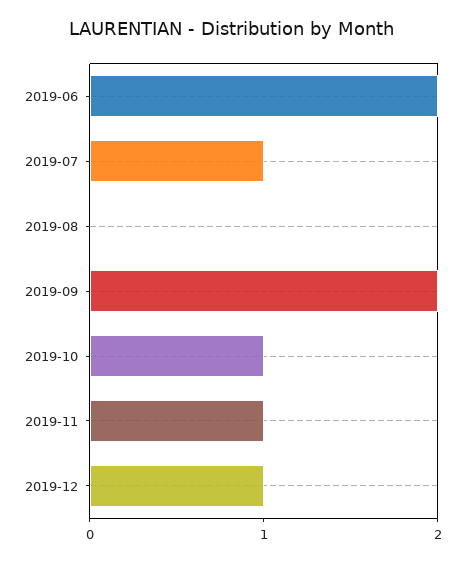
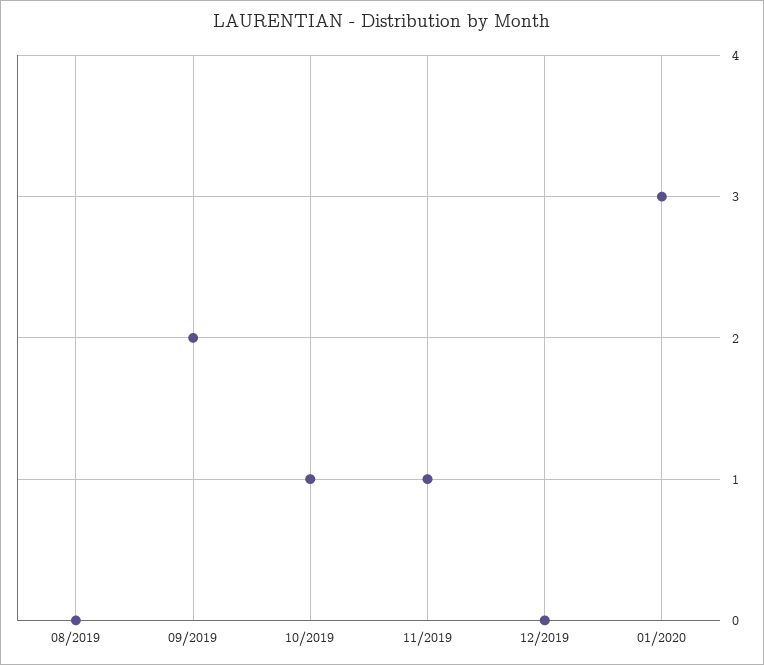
2019-06: 2 -> none
2019-07: 1 -> none
2019-12: 1 -> 0
01/2020: none -> 3

